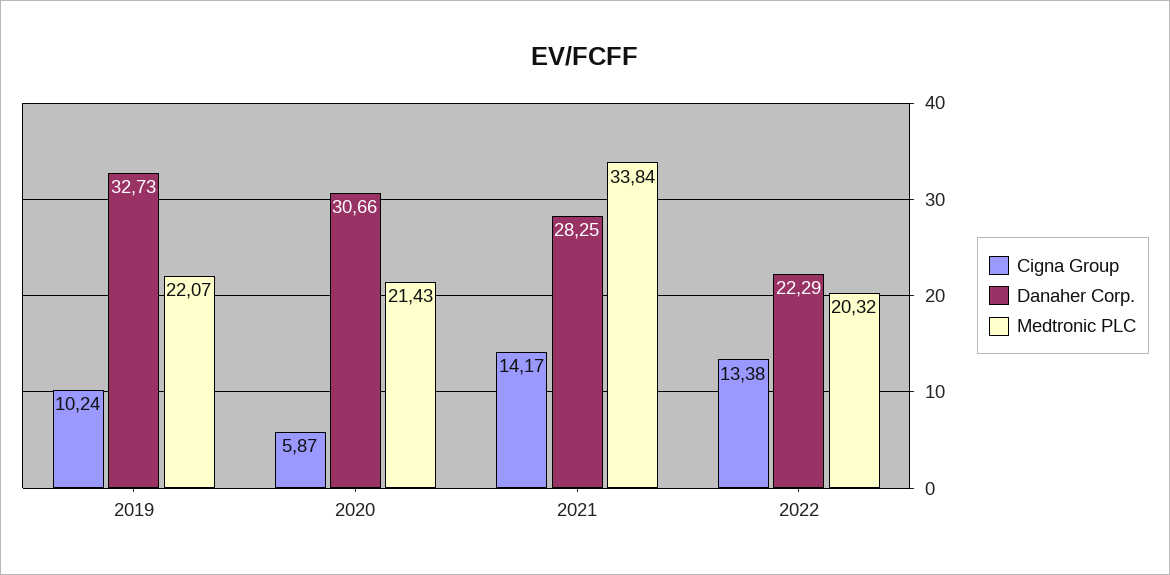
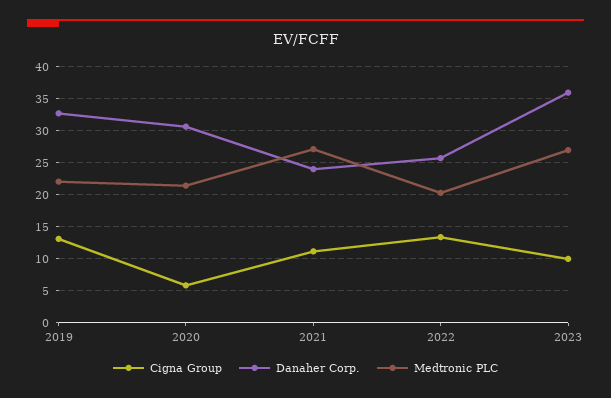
Cigna Group, 2019: 10.24 -> 13
Cigna Group, 2021: 14.17 -> 11
Danaher Corp., 2021: 28.25 -> 24
Medtronic PLC, 2021: 33.84 -> 27
Danaher Corp., 2022: 22.29 -> 26
Cigna Group, 2023: none -> 10
Danaher Corp., 2023: none -> 36
Medtronic PLC, 2023: none -> 27

